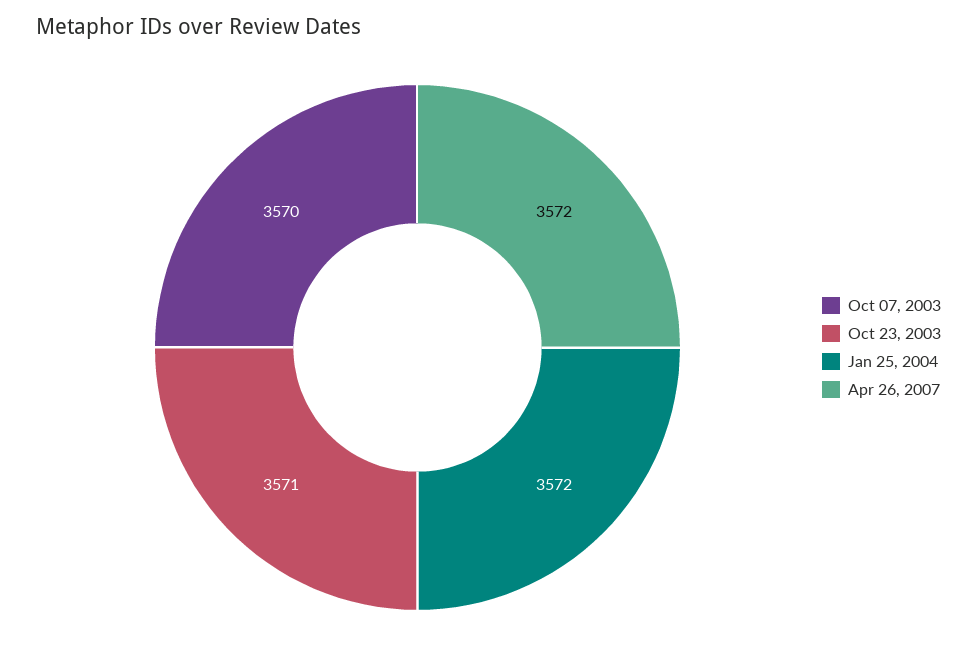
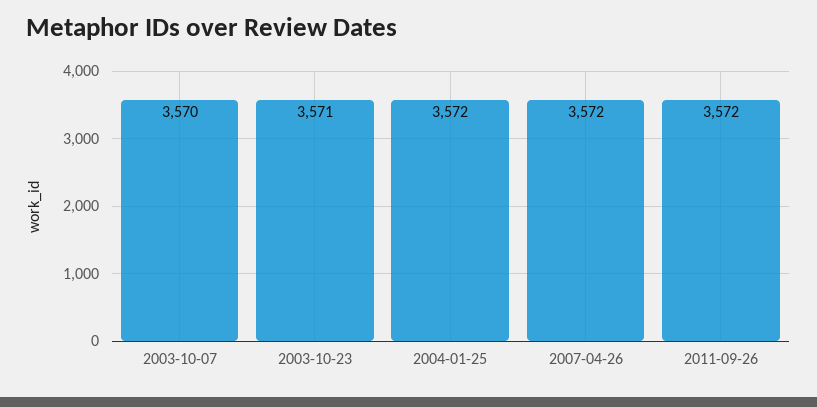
2011-09-26: none -> 3572

